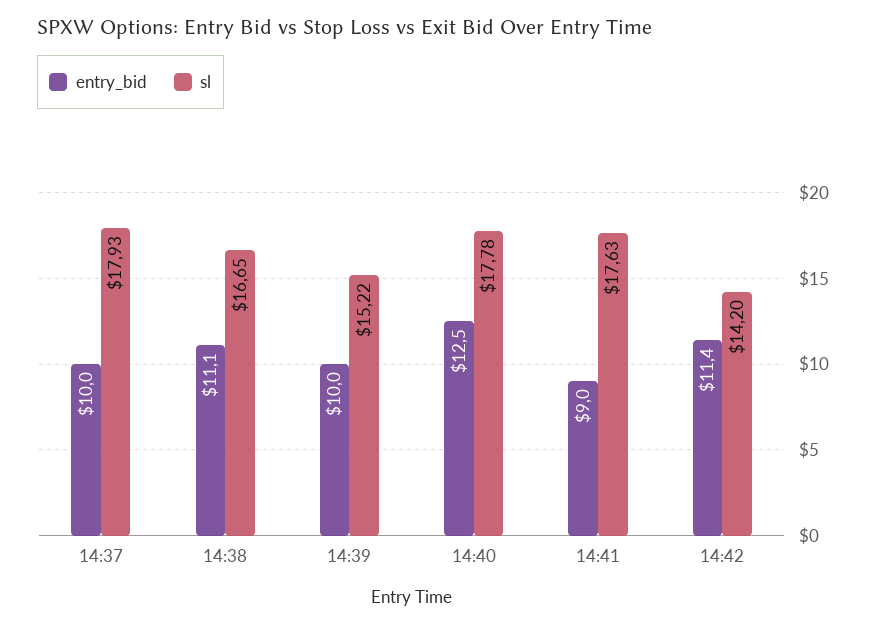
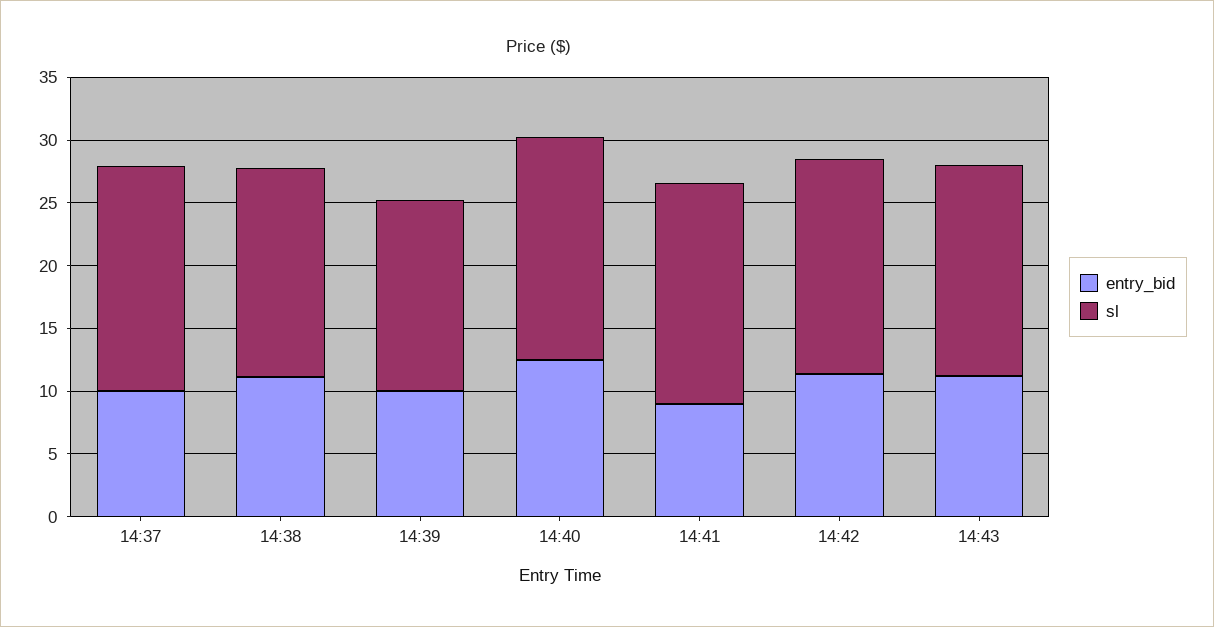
sl, 14:42: 14.2 -> 17
entry_bid, 14:43: none -> 11
sl, 14:43: none -> 17

